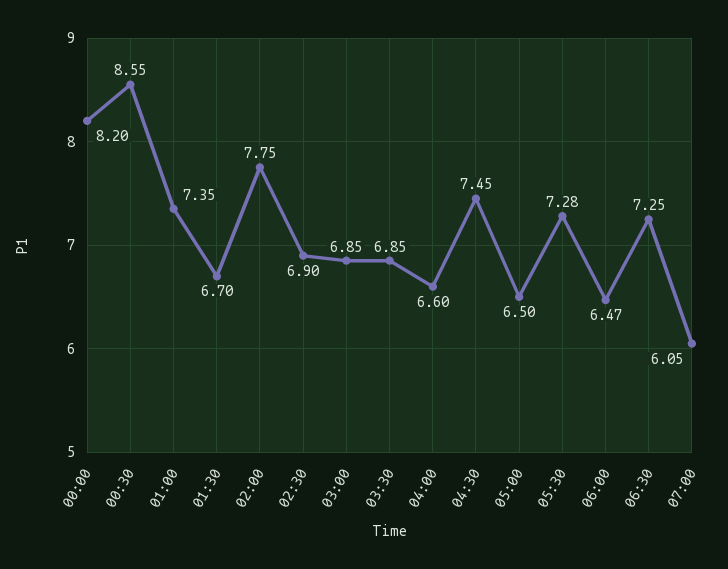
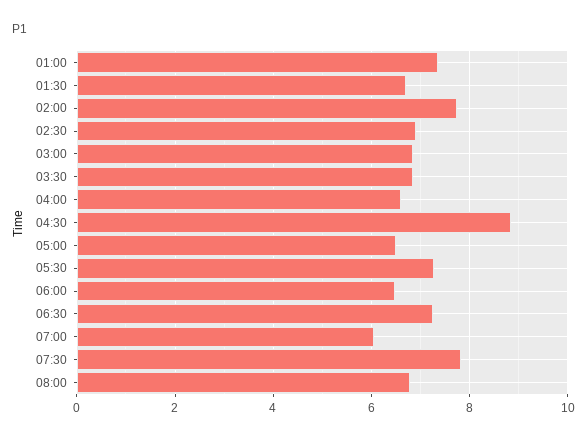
00:00: 8.2 -> none
00:30: 8.55 -> none
04:30: 7.45 -> 8.8
07:30: none -> 7.8
08:00: none -> 6.8

